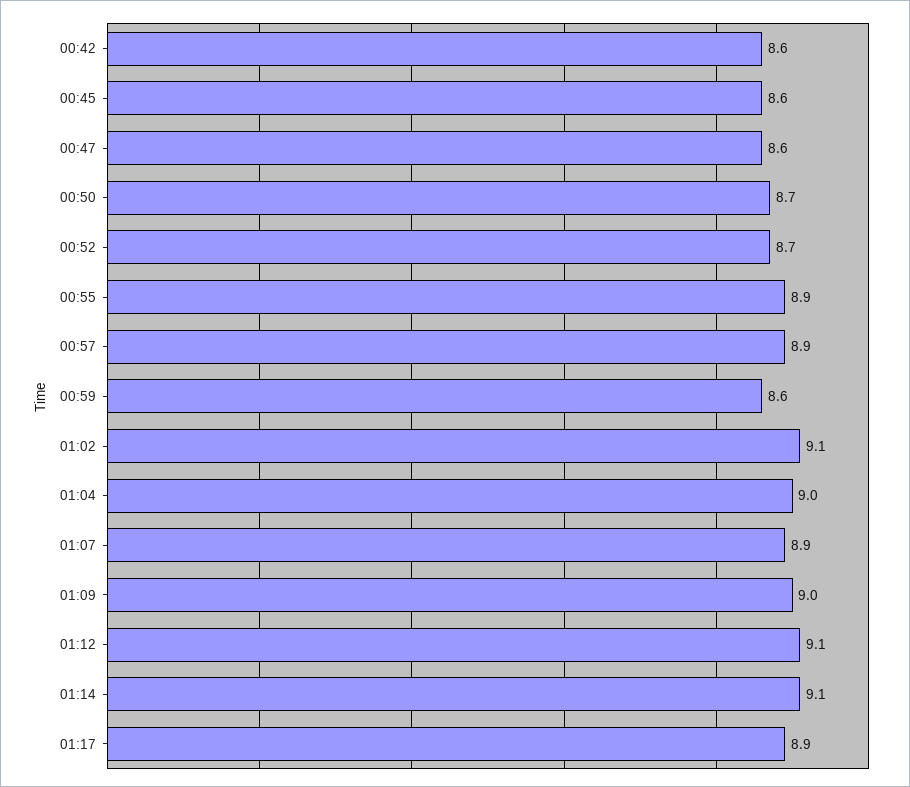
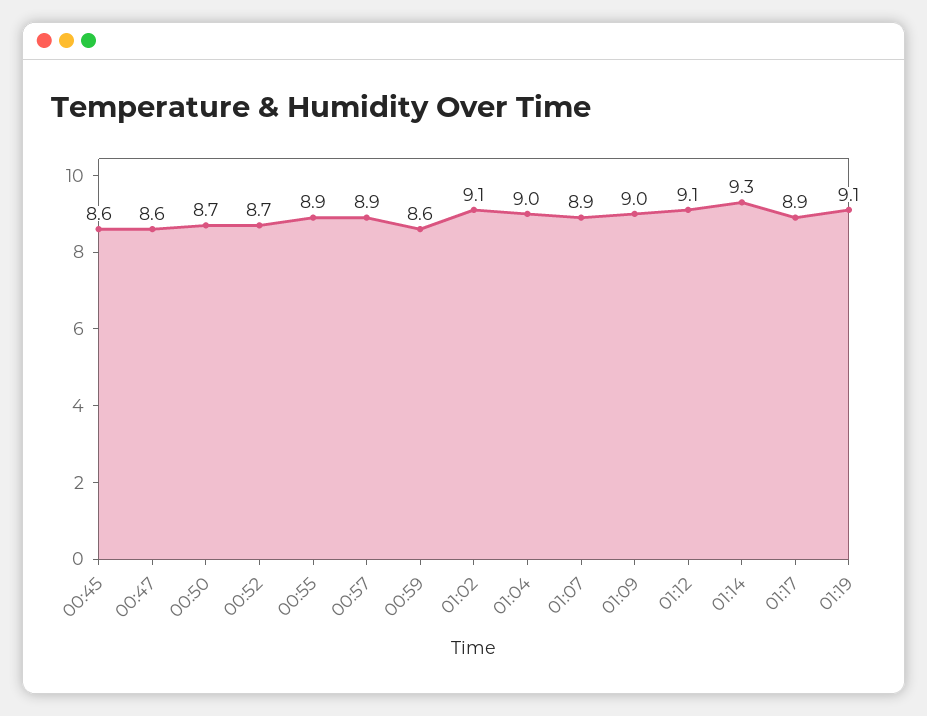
00:42: 8.6 -> none
01:14: 9.1 -> 9.3
01:19: none -> 9.1

